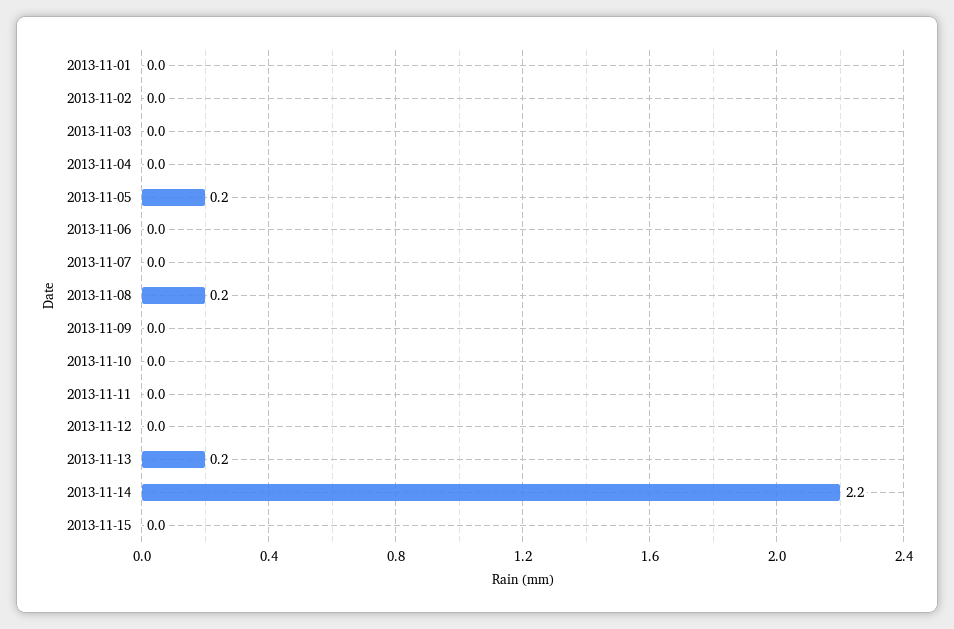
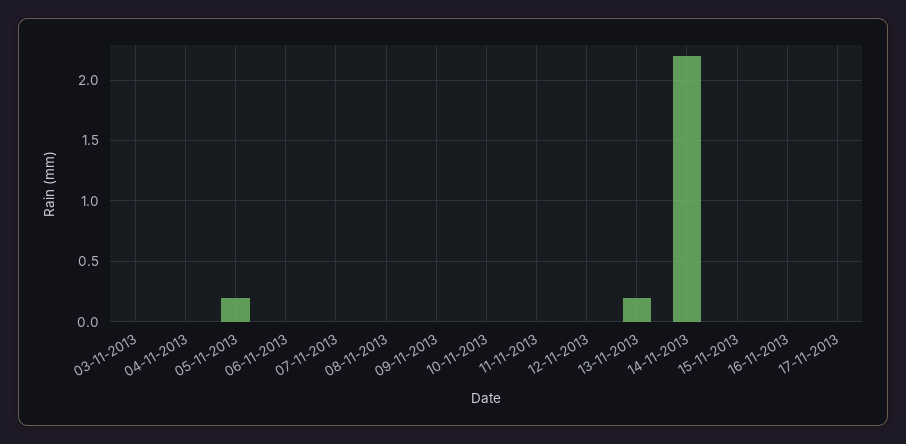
2013-11-01: 0 -> none
2013-11-02: 0 -> none
2013-11-08: 0.2 -> 0
16-11-2013: none -> 0
17-11-2013: none -> 0

